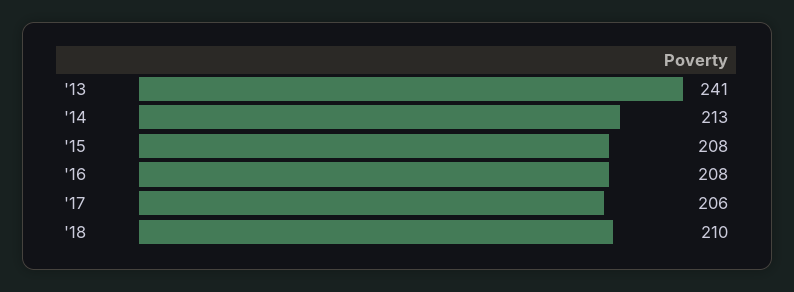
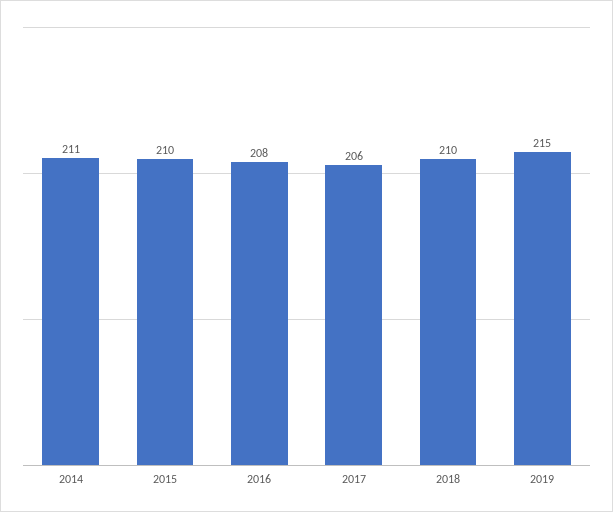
'13: 241 -> none
'14: 213 -> 211
'15: 208 -> 210
2019: none -> 215

